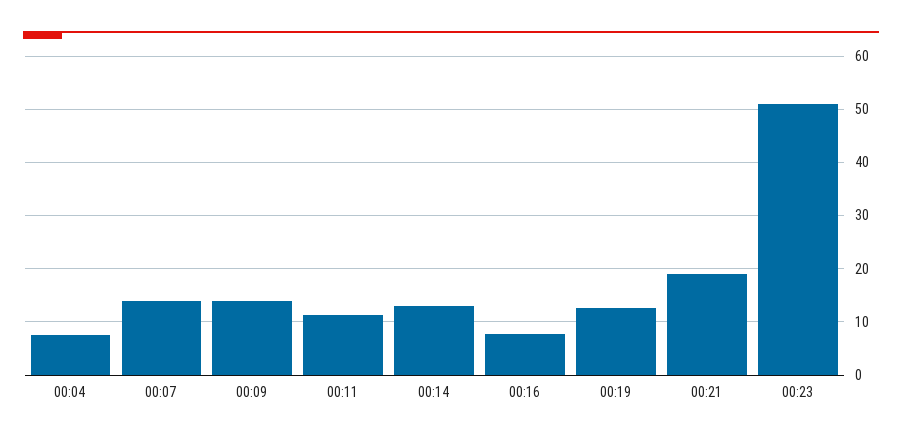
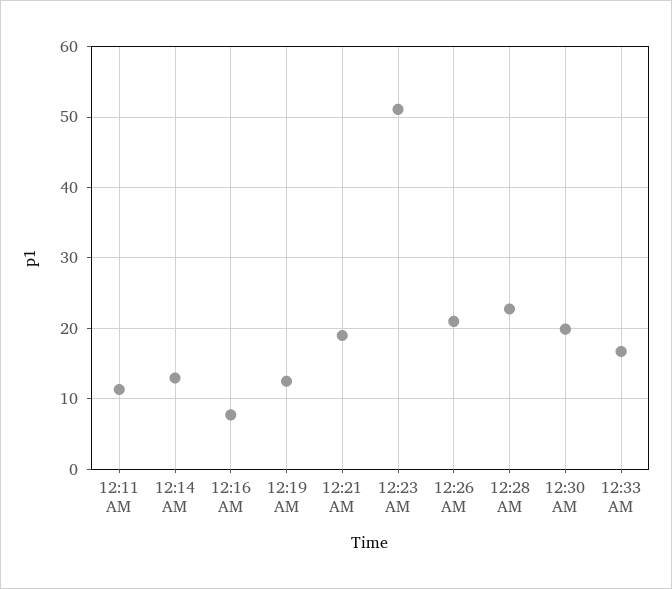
00:04: 8 -> none
00:07: 14 -> none
00:09: 14 -> none
12:26 AM: none -> 21
12:28 AM: none -> 23
12:30 AM: none -> 20
12:33 AM: none -> 17

